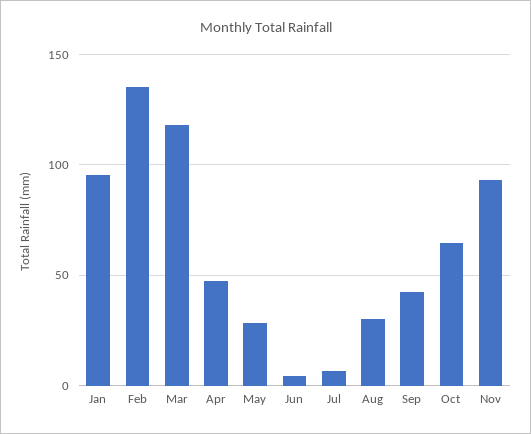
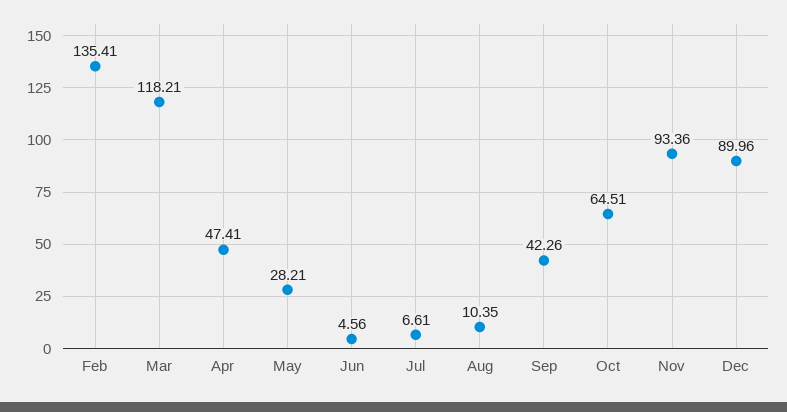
Jan: 95 -> none
Aug: 30 -> 10.35
Dec: none -> 89.96

